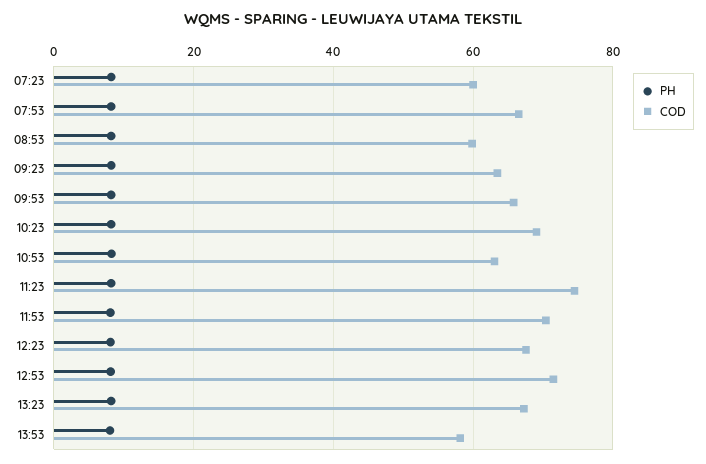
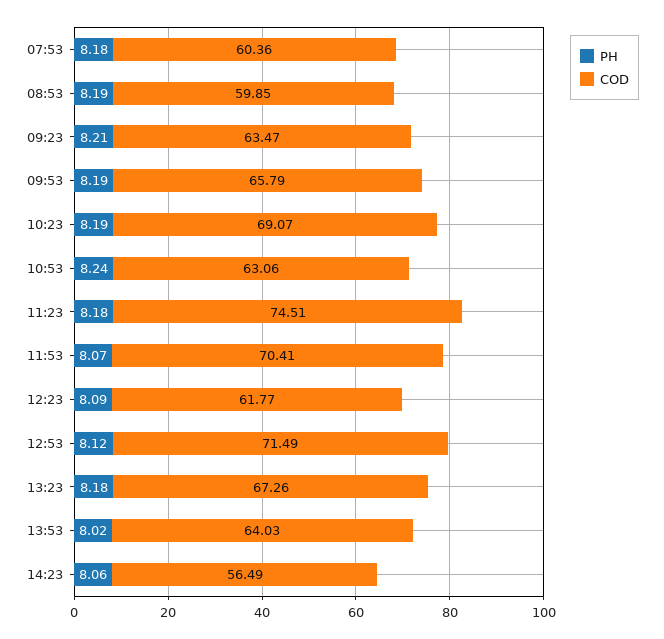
PH, 07:23: 8 -> none
COD, 07:23: 60 -> none
COD, 07:53: 66 -> 60.36
COD, 12:23: 68 -> 61.77
COD, 13:53: 58 -> 64.03
PH, 14:23: none -> 8.06
COD, 14:23: none -> 56.49

